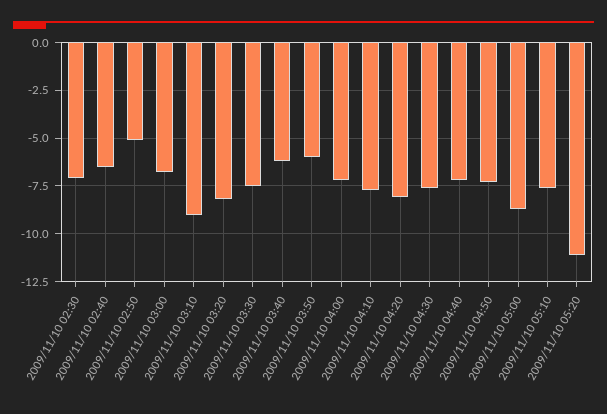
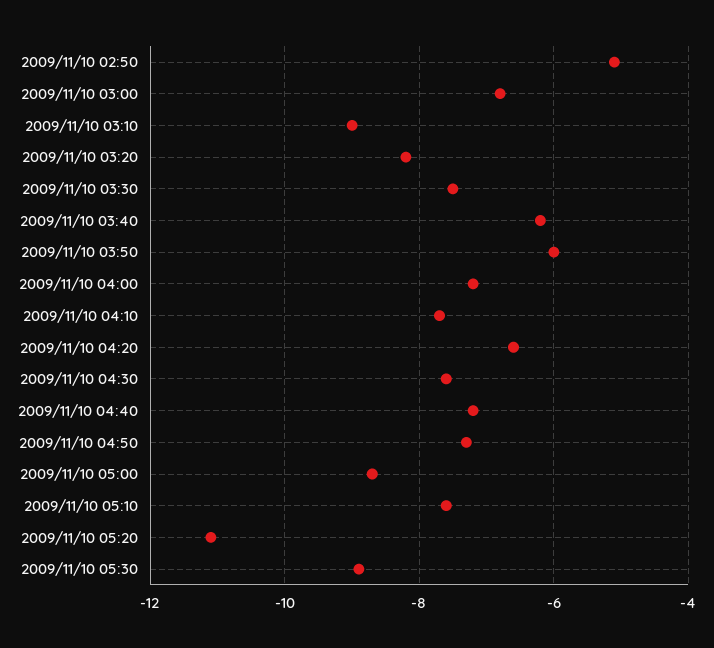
2009/11/10 02:30: -7 -> none
2009/11/10 02:40: -6.5 -> none
2009/11/10 04:20: -8 -> -6.5
2009/11/10 05:30: none -> -9

